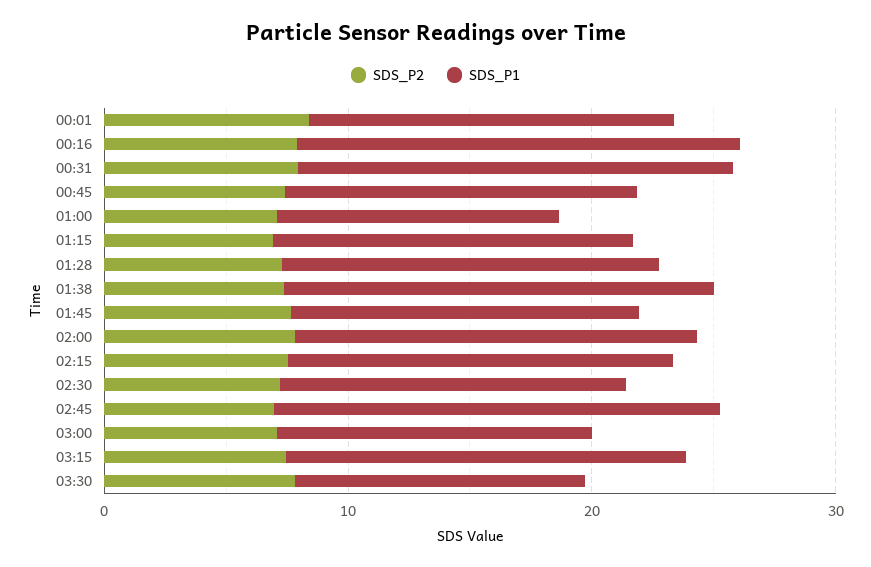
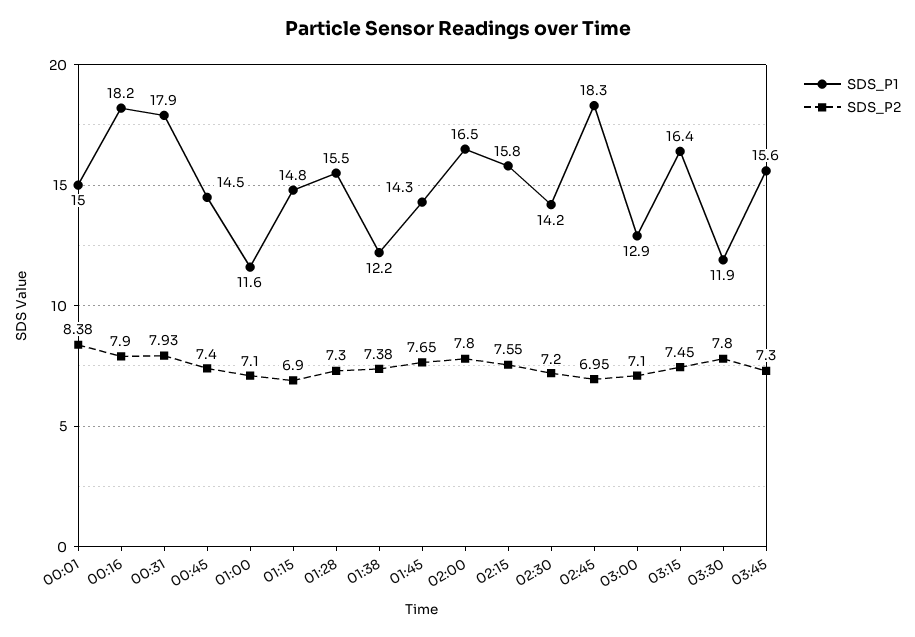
SDS_P1, 01:38: 18 -> 12.2
SDS_P1, 03:45: none -> 15.6
SDS_P2, 03:45: none -> 7.3

